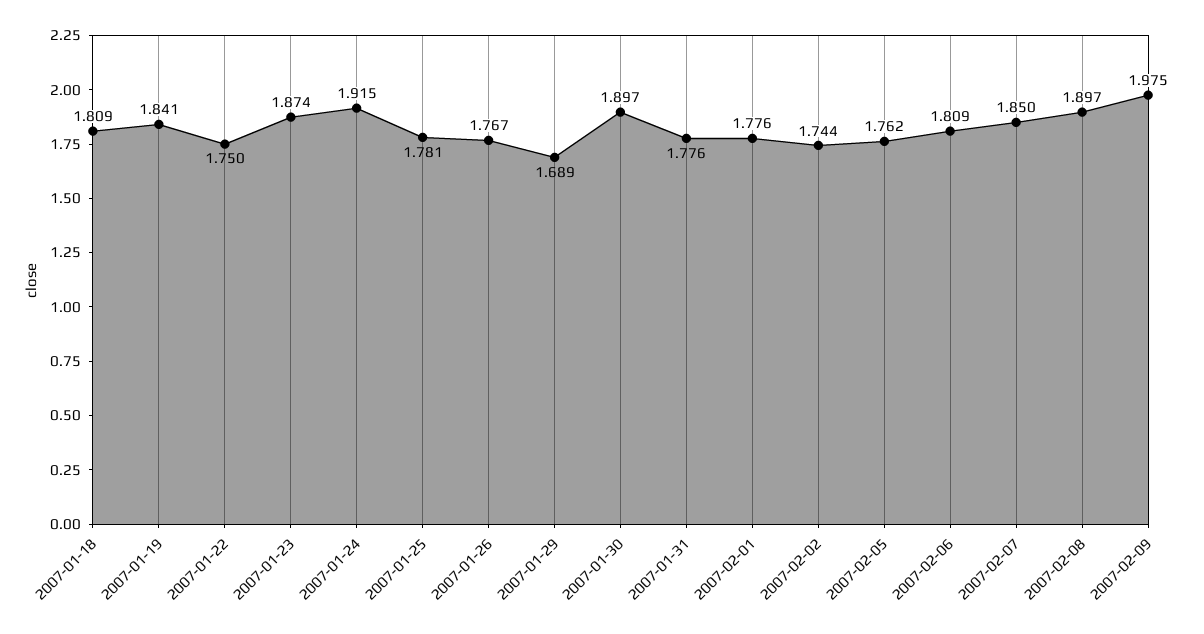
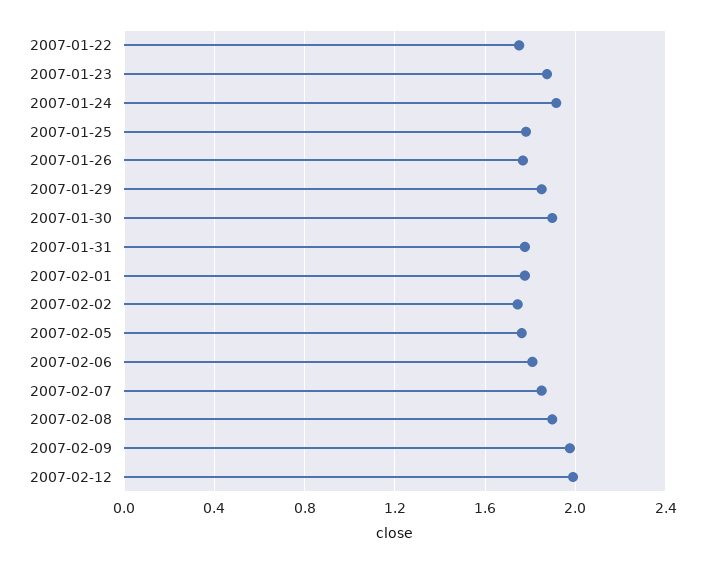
2007-01-18: 1.809 -> none
2007-01-19: 1.841 -> none
2007-01-29: 1.689 -> 1.85
2007-02-12: none -> 2

